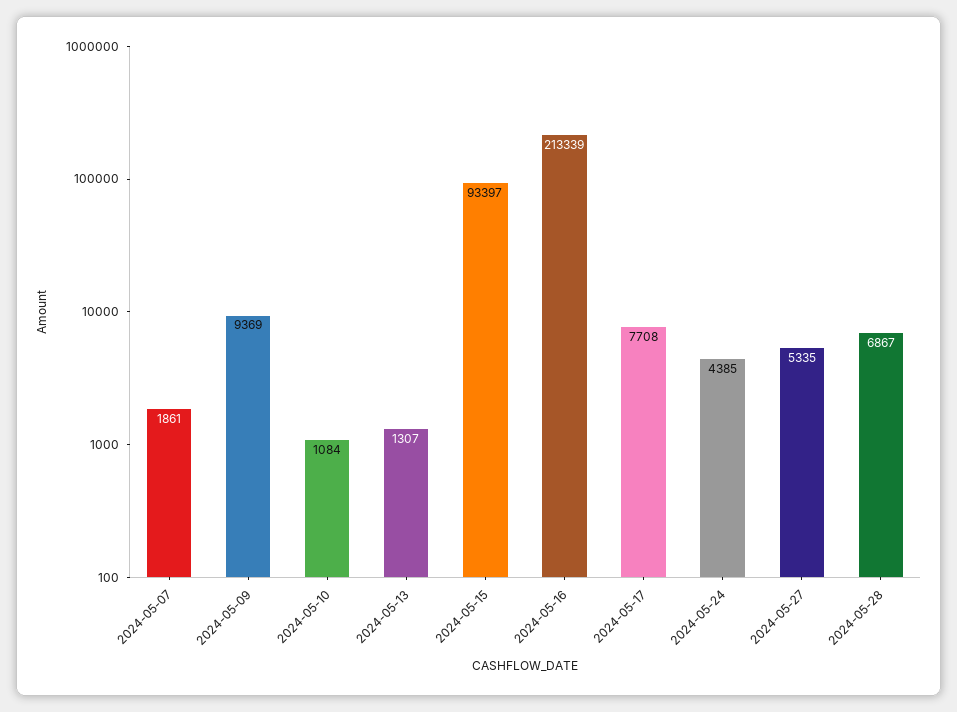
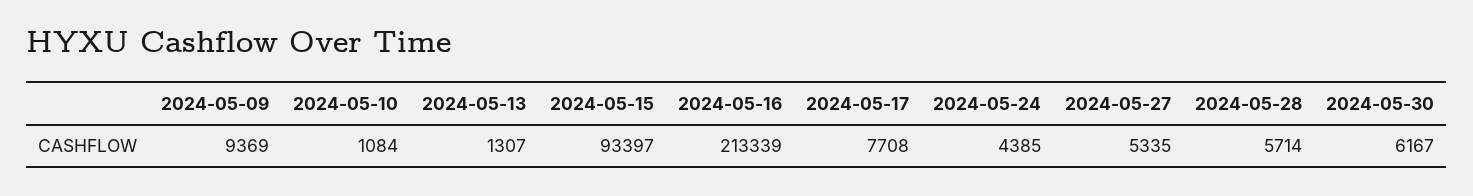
2024-05-07: 1861 -> none
2024-05-28: 6867 -> 5714
2024-05-30: none -> 6167

